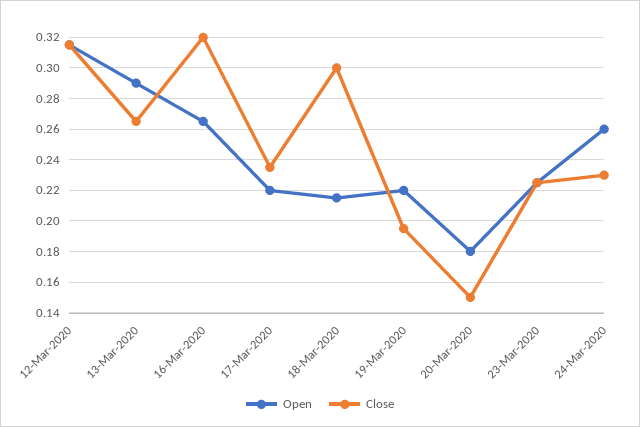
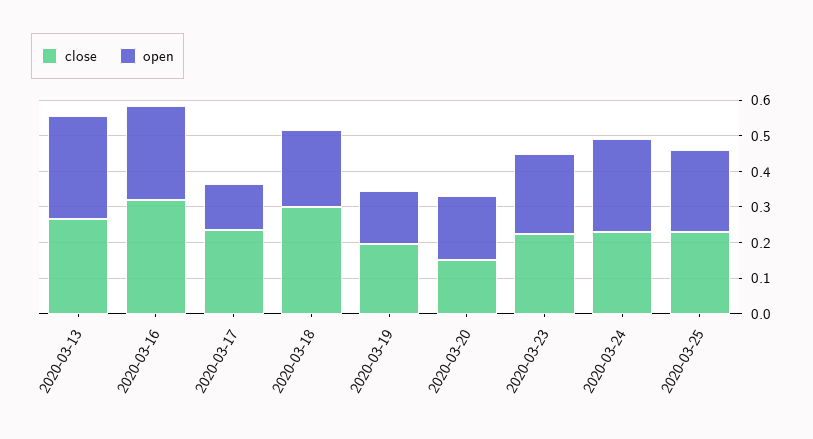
Open, 12-Mar-2020: 0.315 -> none
Close, 12-Mar-2020: 0.315 -> none
Open, 17-Mar-2020: 0.22 -> 0.125
Open, 19-Mar-2020: 0.22 -> 0.15
Close, 2020-03-25: none -> 0.225
Open, 2020-03-25: none -> 0.225

